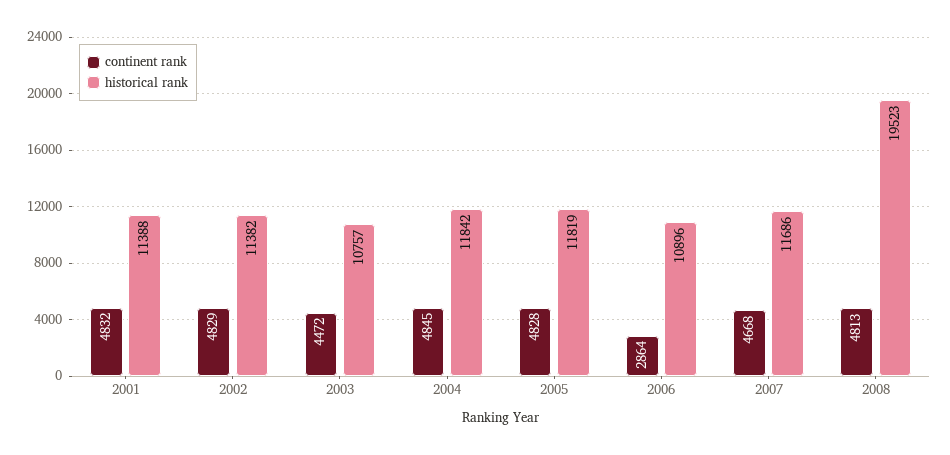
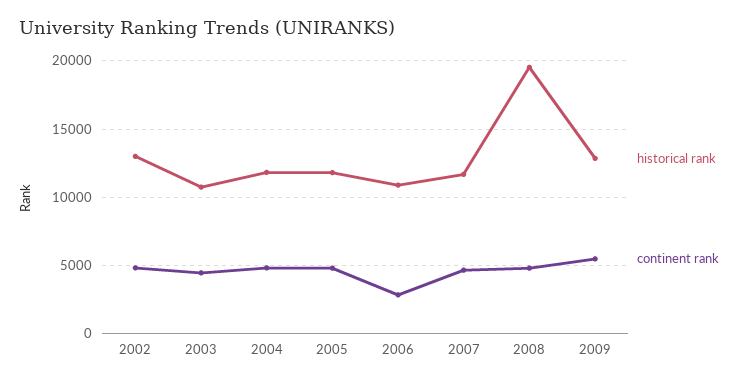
continent rank, 2001: 4832 -> none
historical rank, 2001: 11388 -> none
historical rank, 2002: 11382 -> 13000
historical rank, 2009: none -> 13000
continent rank, 2009: none -> 5500

